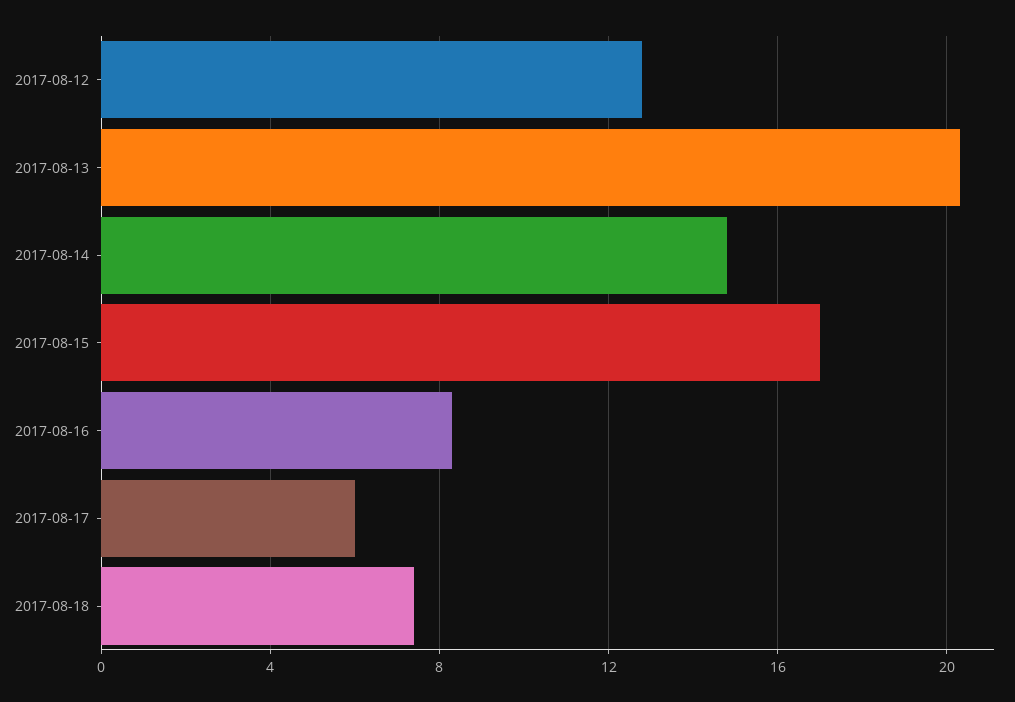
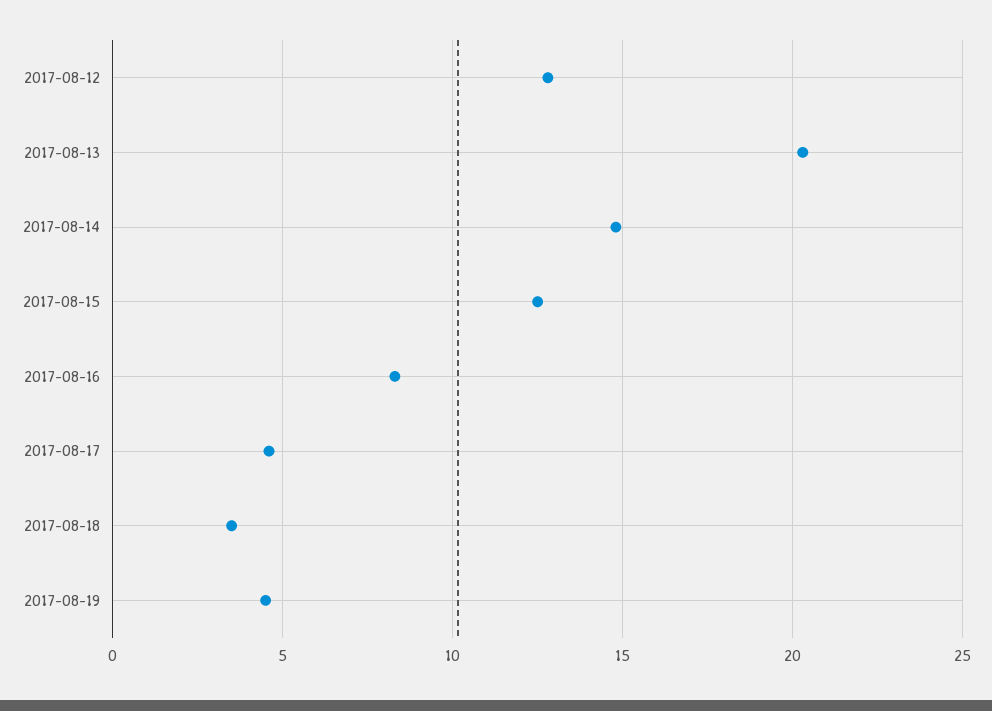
2017-08-15: 17 -> 12.5
2017-08-17: 6 -> 4.5
2017-08-18: 7.5 -> 3.5
2017-08-19: none -> 4.5

